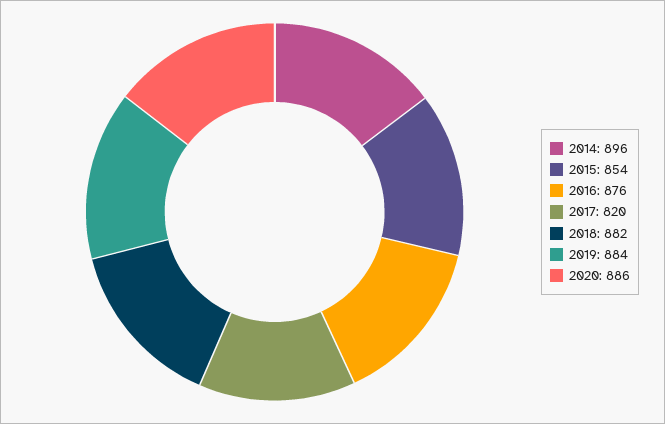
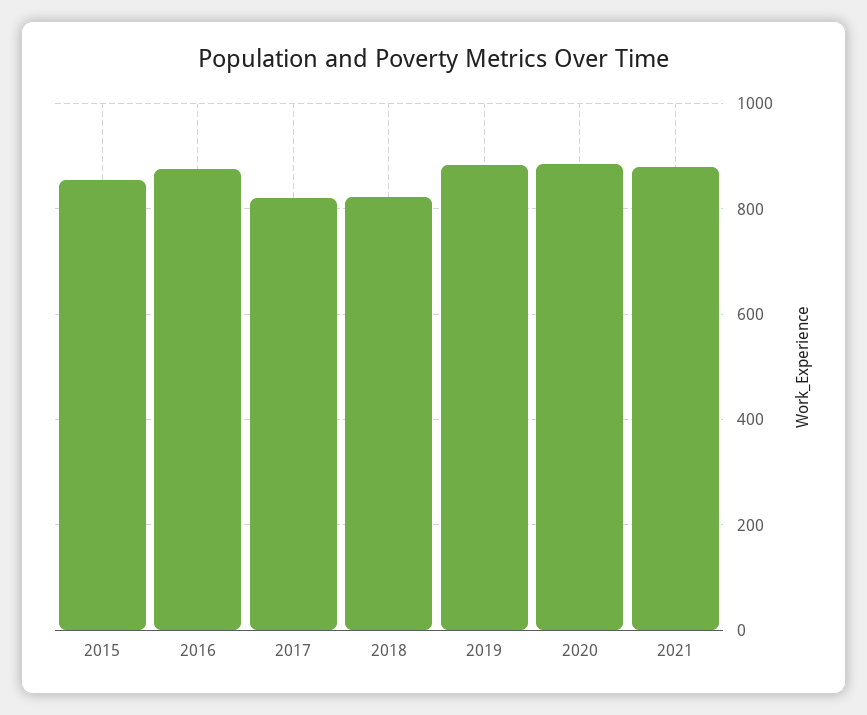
2014: 896 -> none
2018: 882 -> 820
2021: none -> 880

